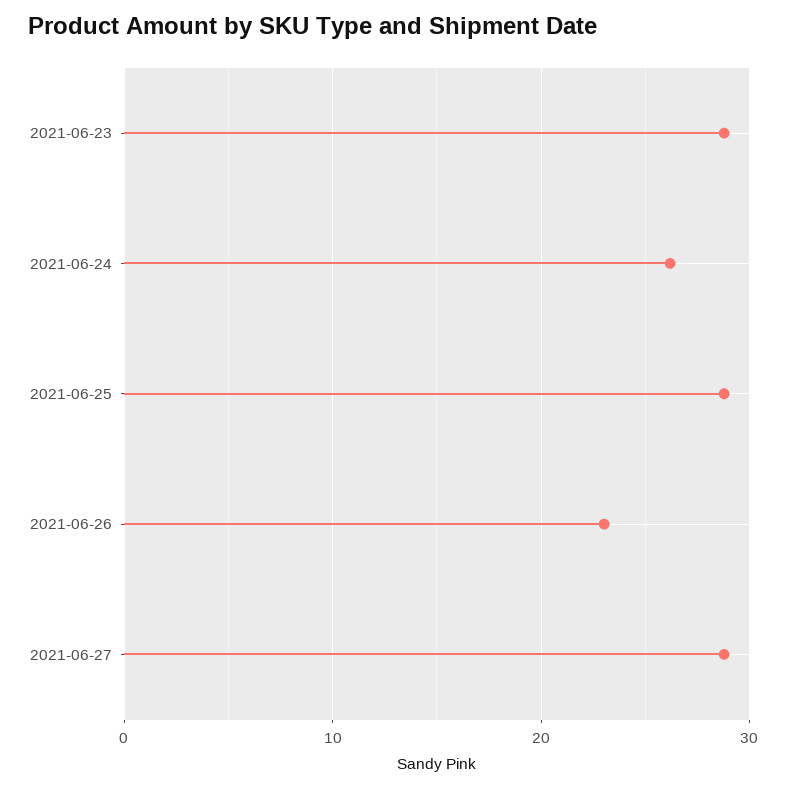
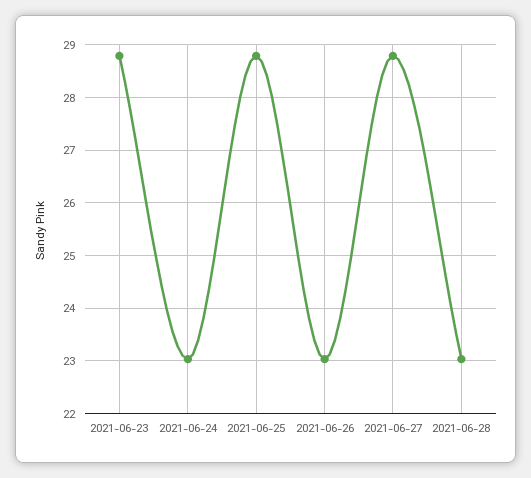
2021-06-24: 26 -> 23
2021-06-28: none -> 23

